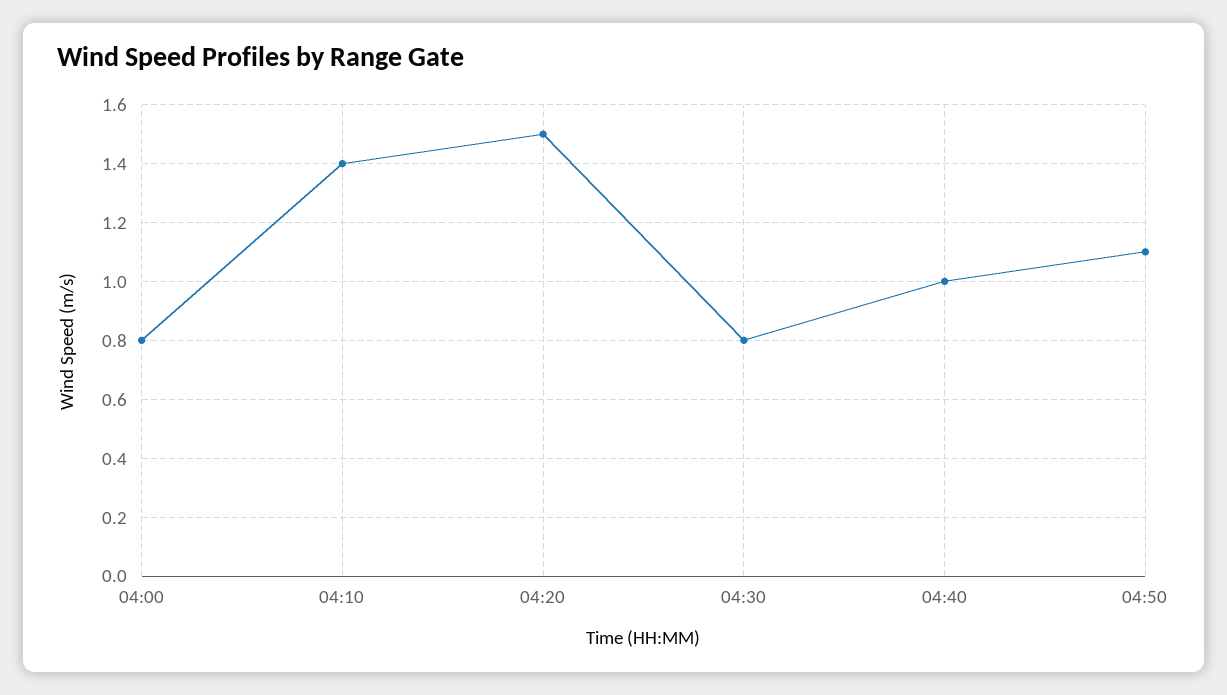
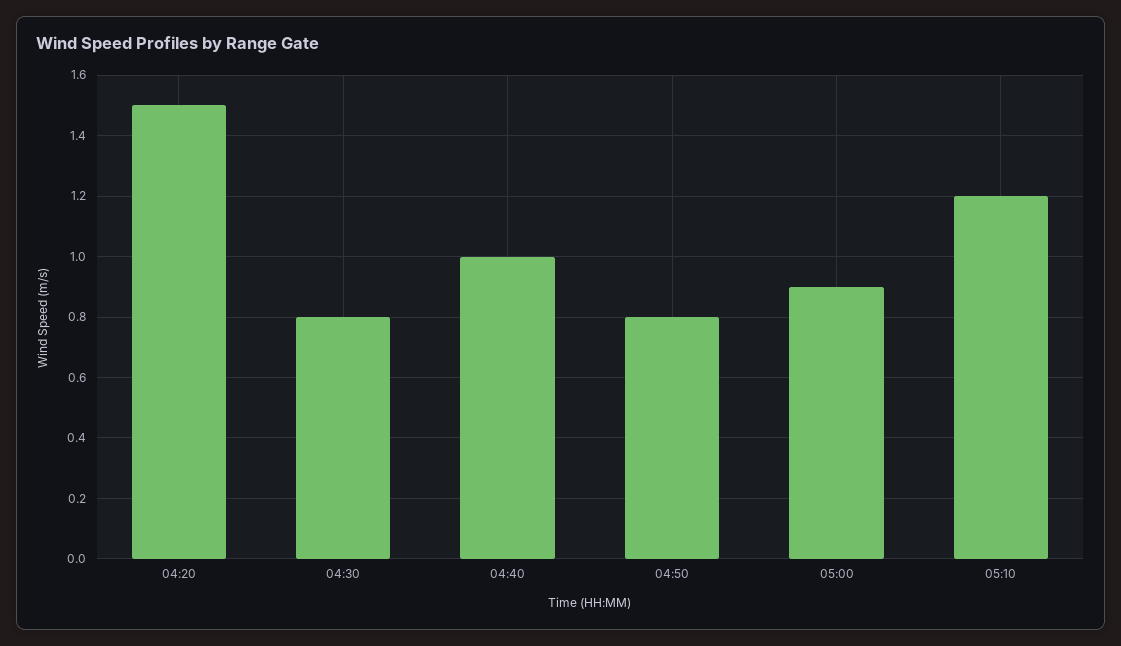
04:00: 0.8 -> none
04:10: 1.4 -> none
04:50: 1.1 -> 0.8
05:00: none -> 0.9
05:10: none -> 1.2

